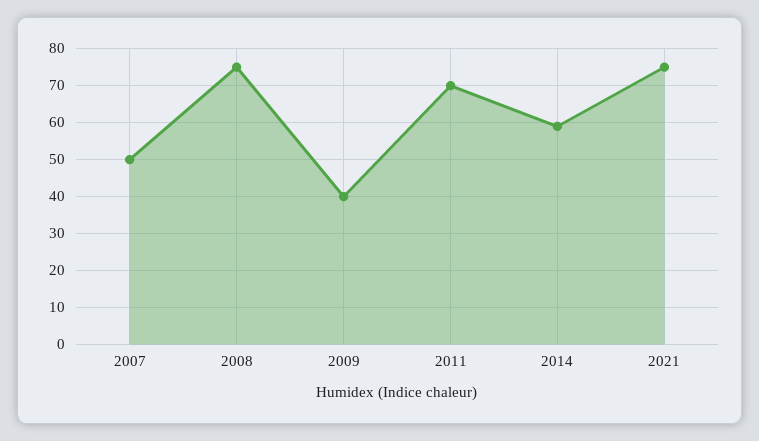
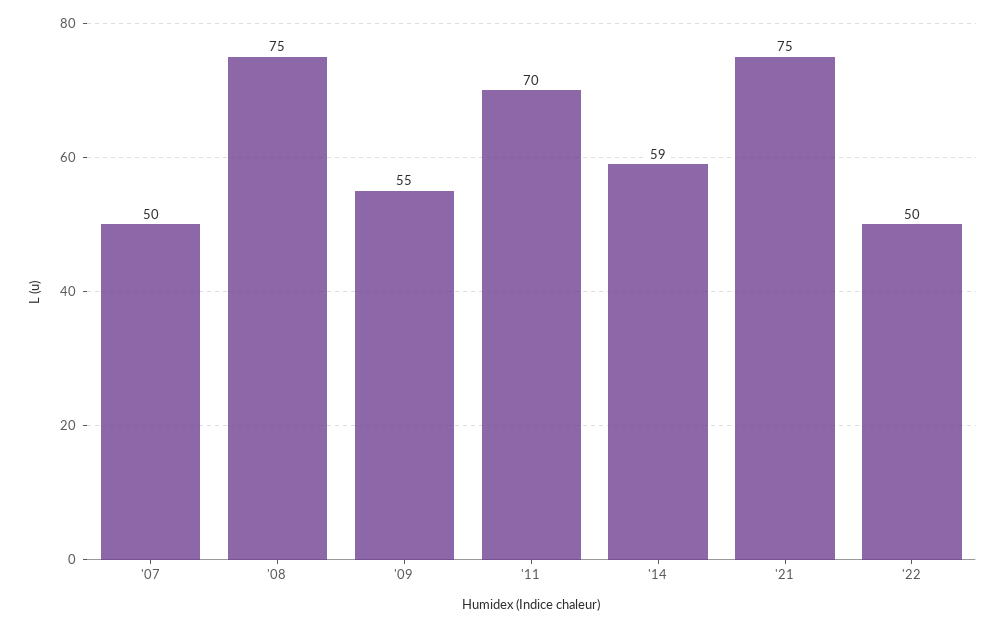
2009: 40 -> 55
'22: none -> 50

